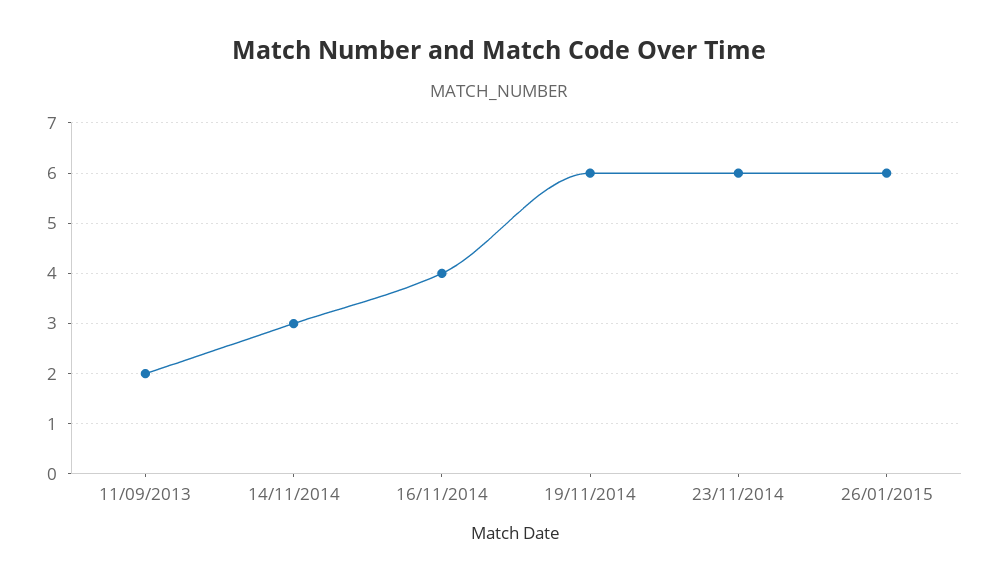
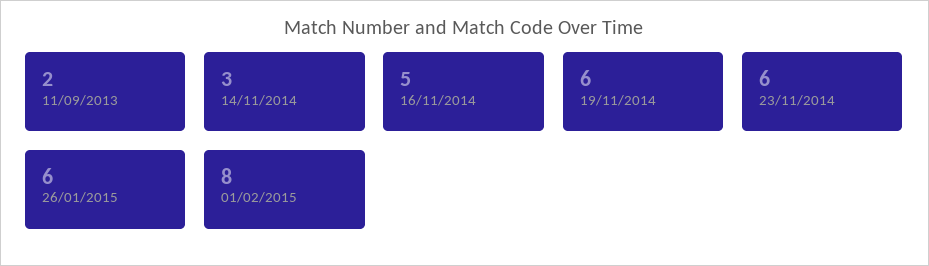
16/11/2014: 4 -> 5
01/02/2015: none -> 8

